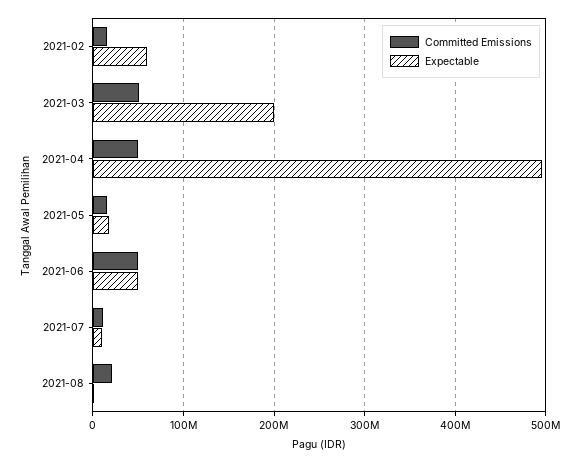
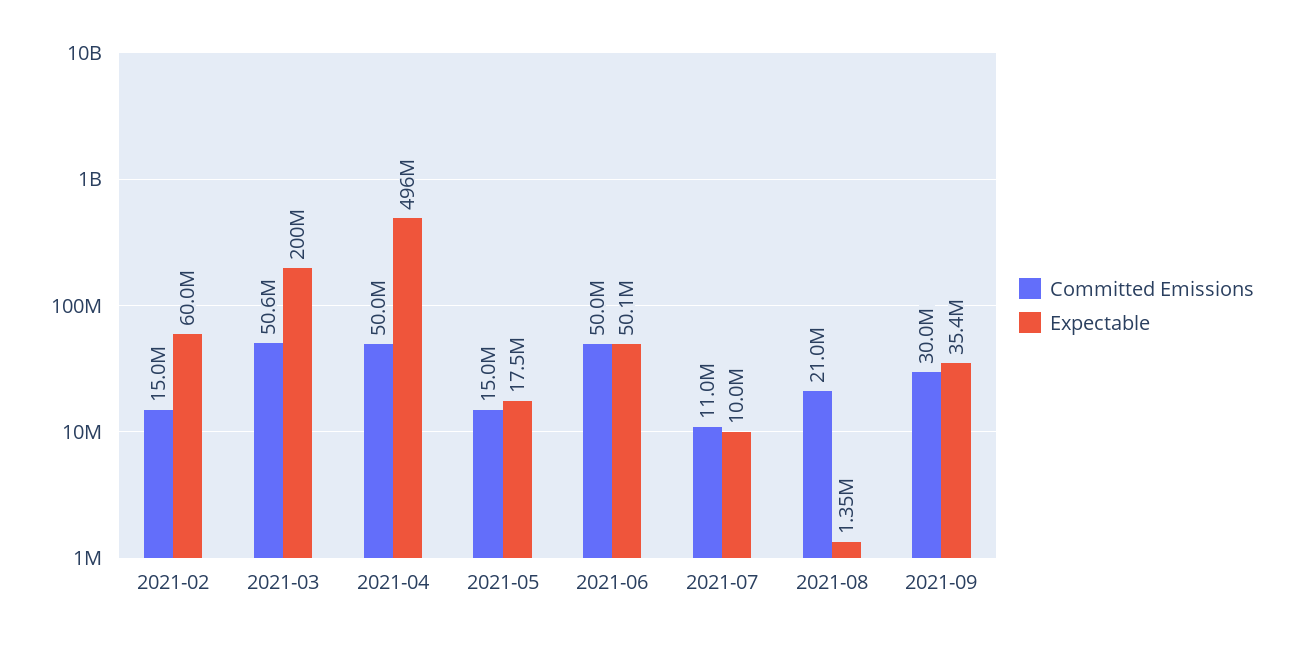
Committed Emissions, 2021-09: none -> 30000000
Expectable, 2021-09: none -> 35400000

